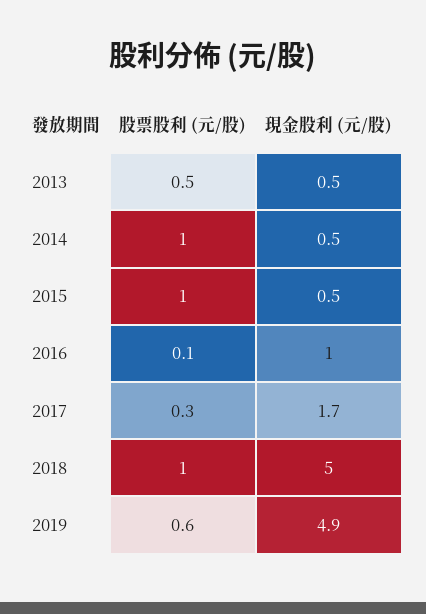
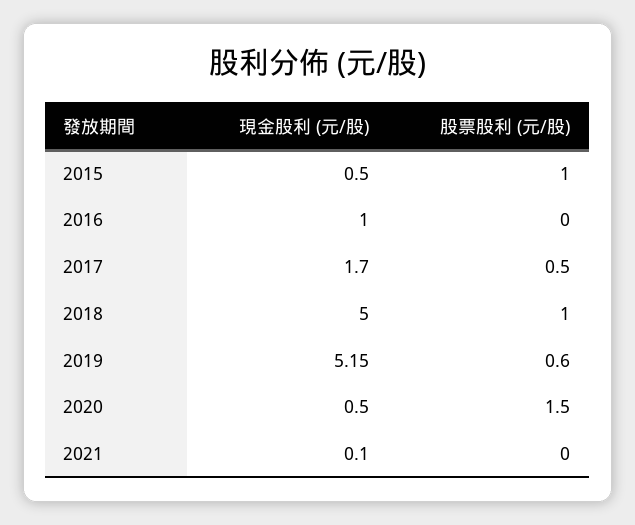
股票股利 (元/股), 2013: 0.5 -> none
現金股利 (元/股), 2013: 0.5 -> none
股票股利 (元/股), 2014: 1 -> none
現金股利 (元/股), 2014: 0.5 -> none
股票股利 (元/股), 2016: 0.1 -> 0
股票股利 (元/股), 2017: 0.3 -> 0.5
現金股利 (元/股), 2019: 4.9 -> 5.15
現金股利 (元/股), 2020: none -> 0.5
股票股利 (元/股), 2020: none -> 1.5
現金股利 (元/股), 2021: none -> 0.1
股票股利 (元/股), 2021: none -> 0

